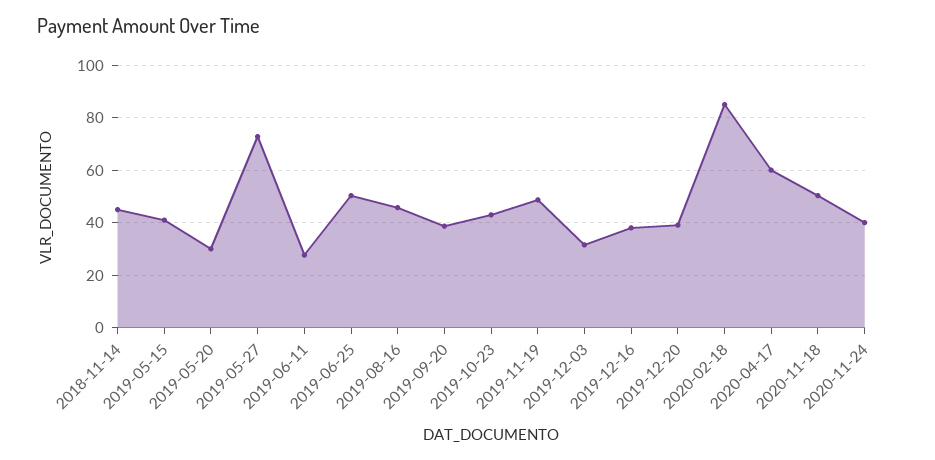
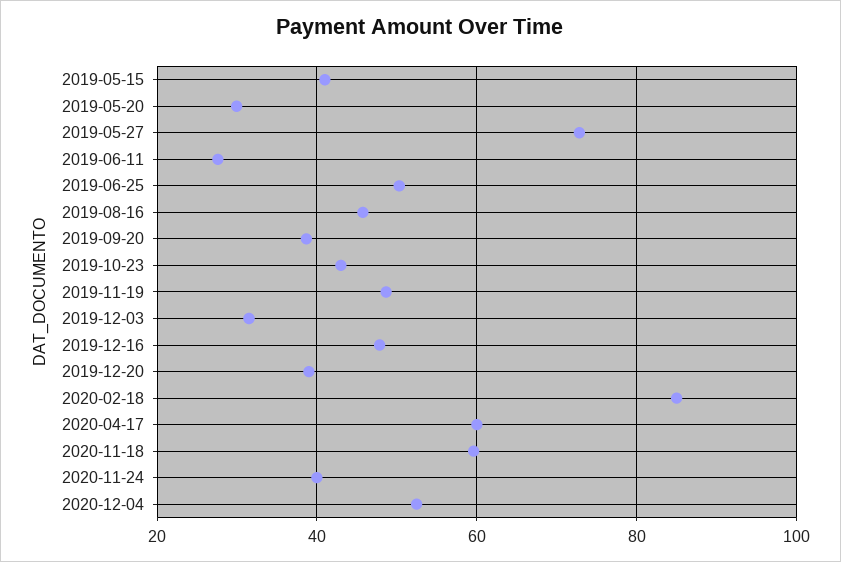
2018-11-14: 45 -> none
2019-12-16: 37.5 -> 48
2020-11-18: 50 -> 60
2020-12-04: none -> 52

